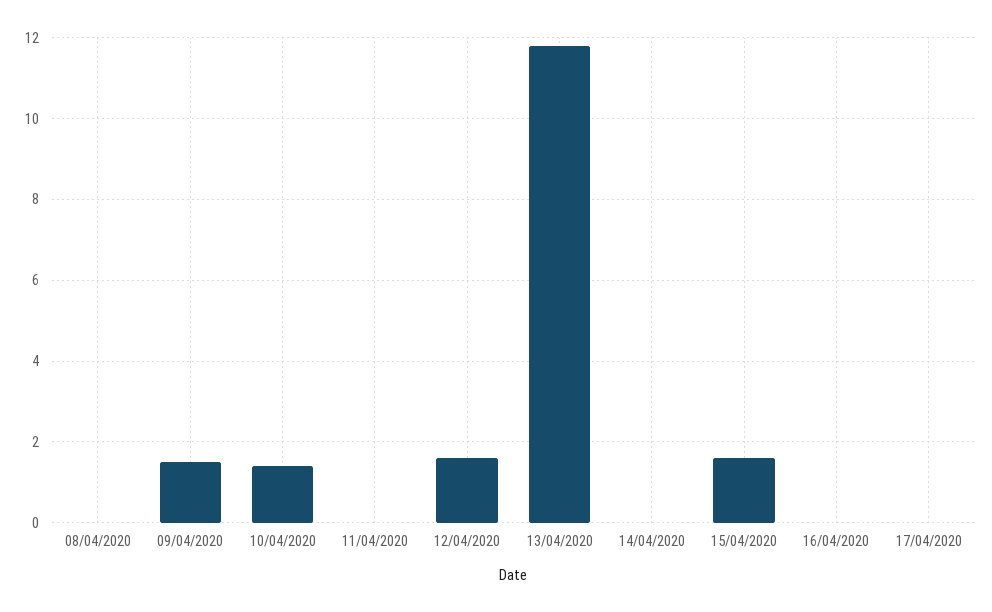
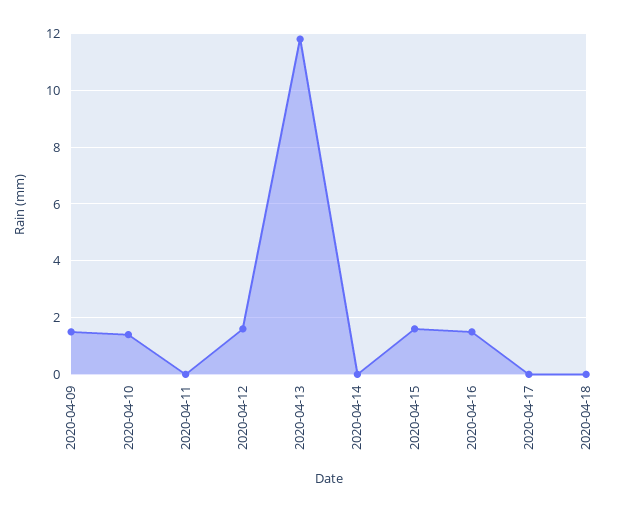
08/04/2020: 0 -> none
16/04/2020: 0 -> 1.5
2020-04-18: none -> 0

